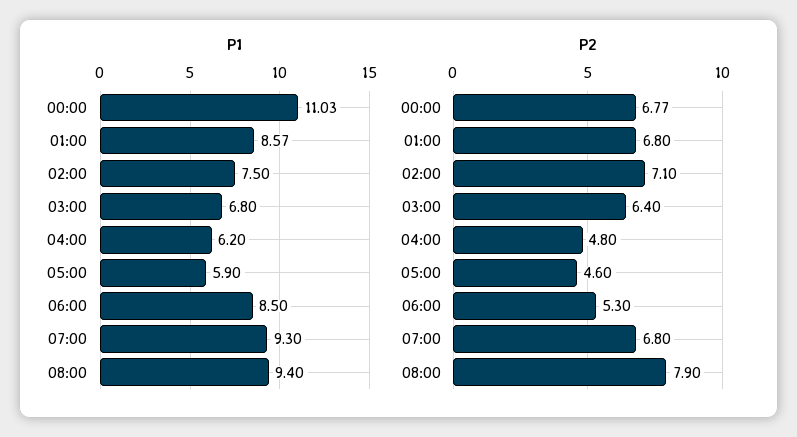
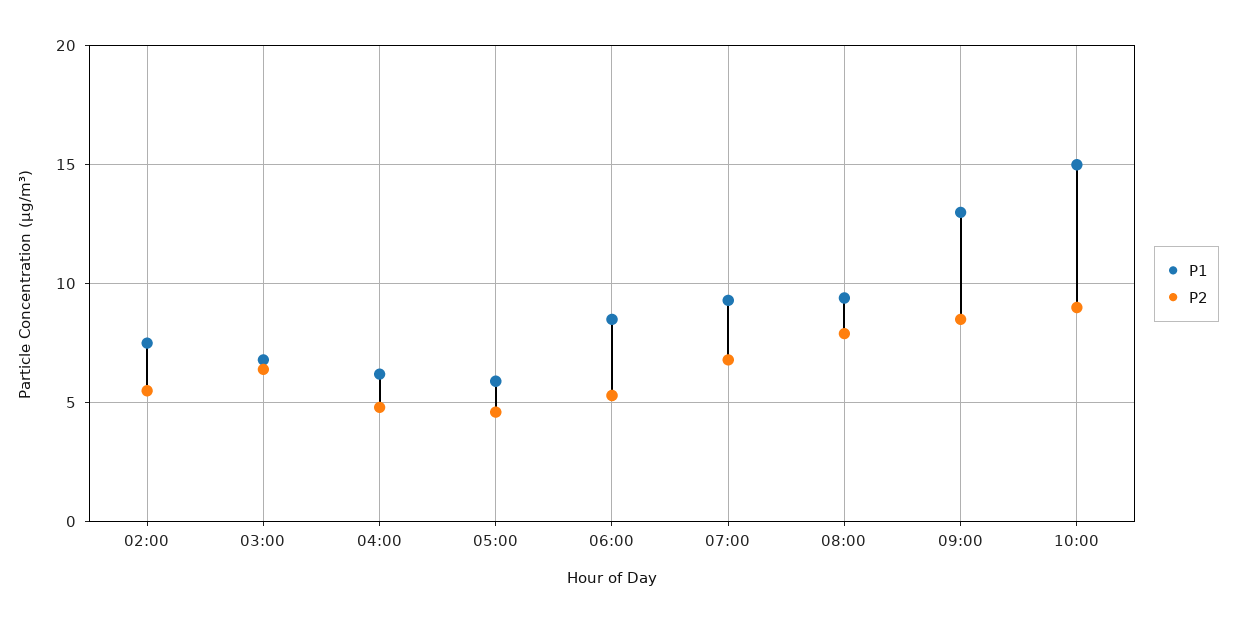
P1, 00:00: 11.03 -> none
P1, 01:00: 8.57 -> none
P2, 00:00: 6.77 -> none
P2, 01:00: 6.8 -> none
P2, 02:00: 7.1 -> 5.5
P1, 09:00: none -> 13
P2, 09:00: none -> 8.5
P1, 10:00: none -> 15
P2, 10:00: none -> 9

